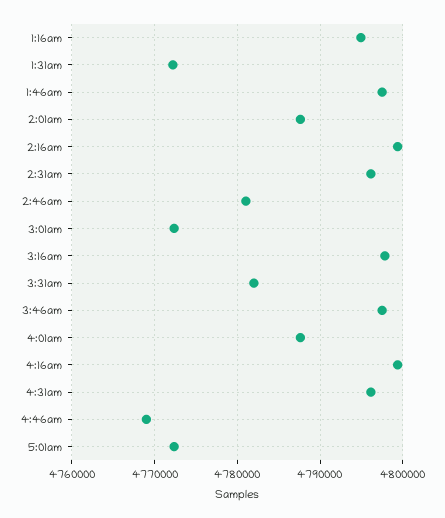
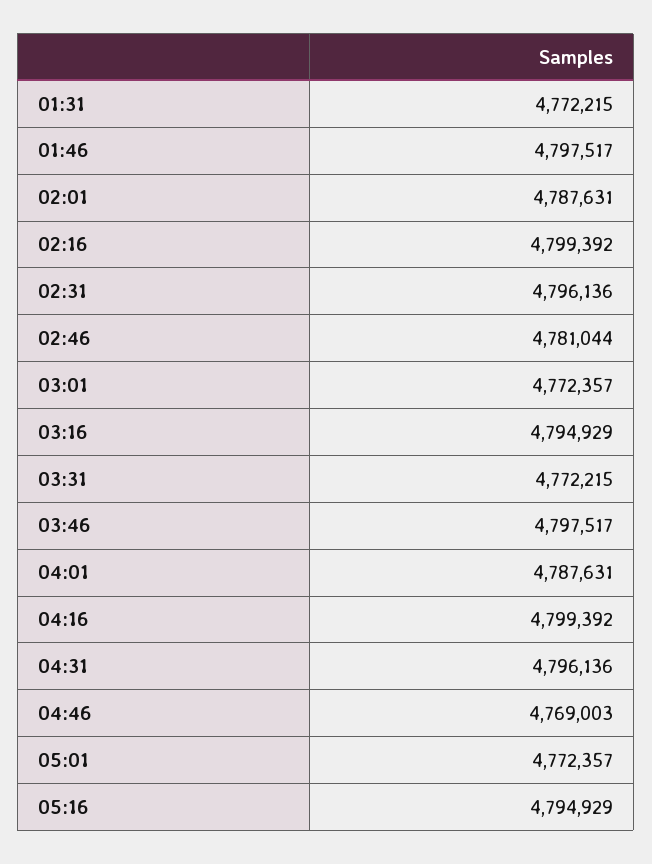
1:16am: 4795000 -> none
3:16am: 4798000 -> 4794929
3:31am: 4782000 -> 4772215
05:16: none -> 4794929

